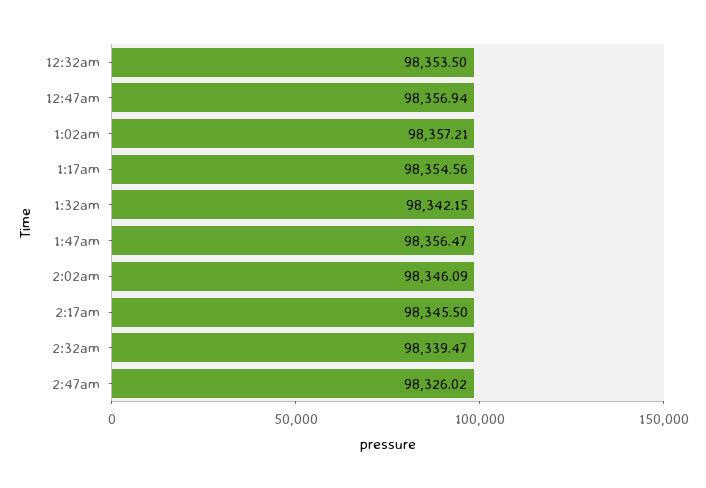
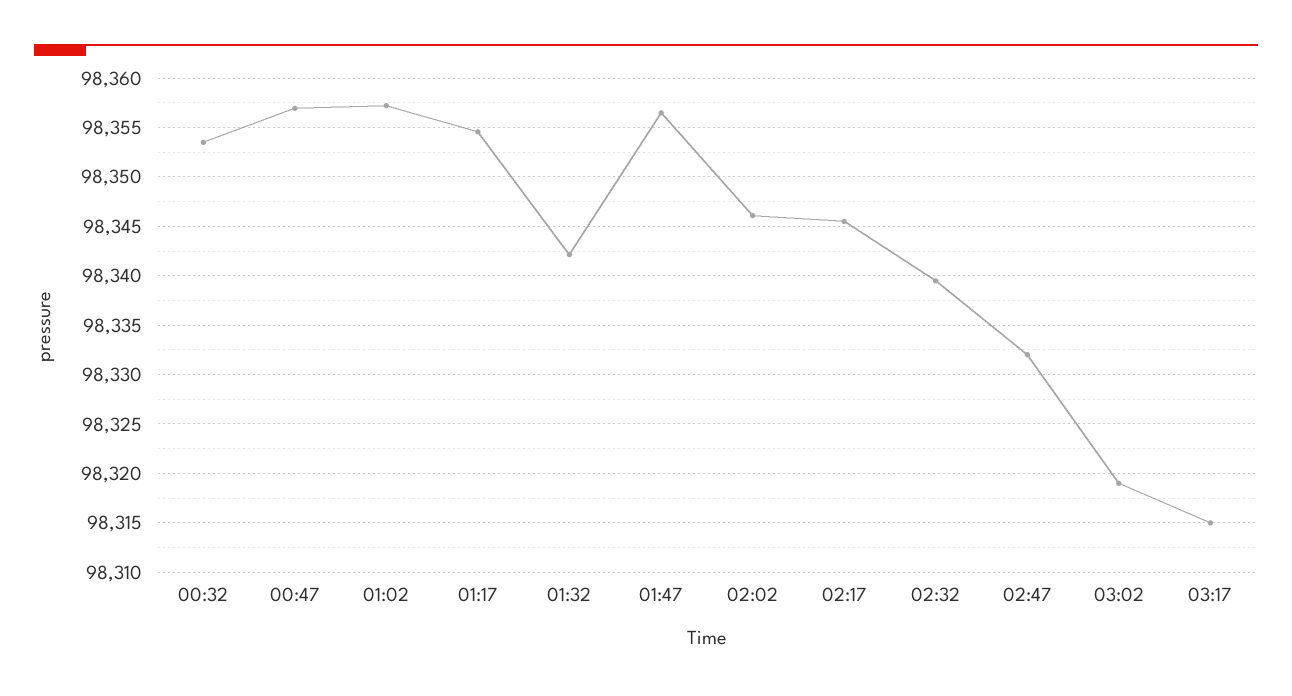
2:47am: 98326.02 -> 98332
03:02: none -> 98319
03:17: none -> 98315

